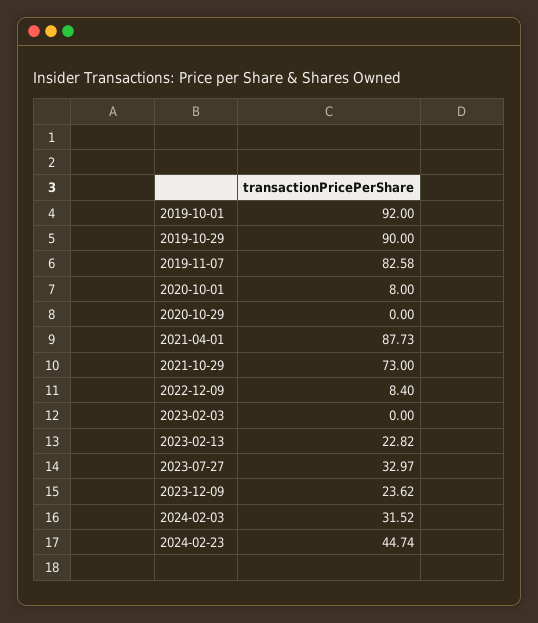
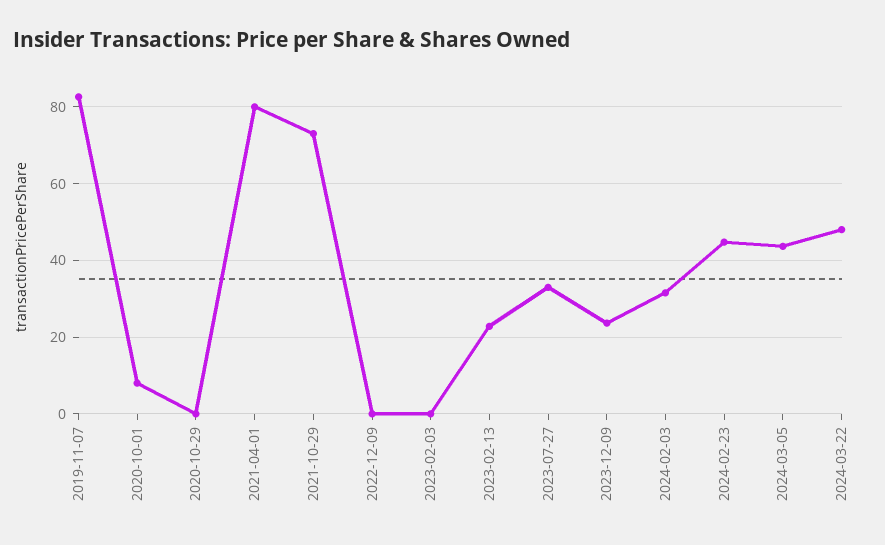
2019-10-01: 92 -> none
2019-10-29: 90 -> none
2021-04-01: 87.73 -> 80
2022-12-09: 8.4 -> 0
2024-03-05: none -> 44
2024-03-22: none -> 48

